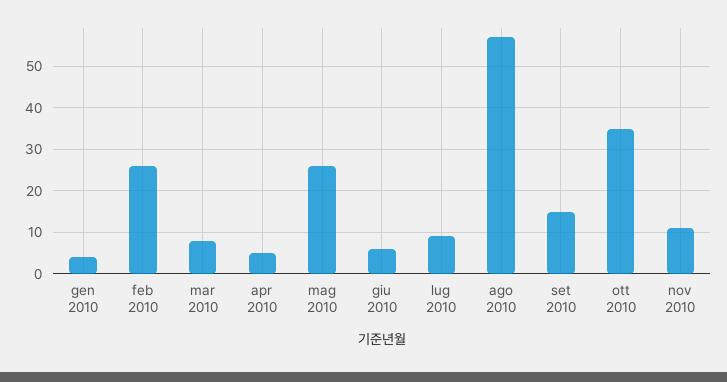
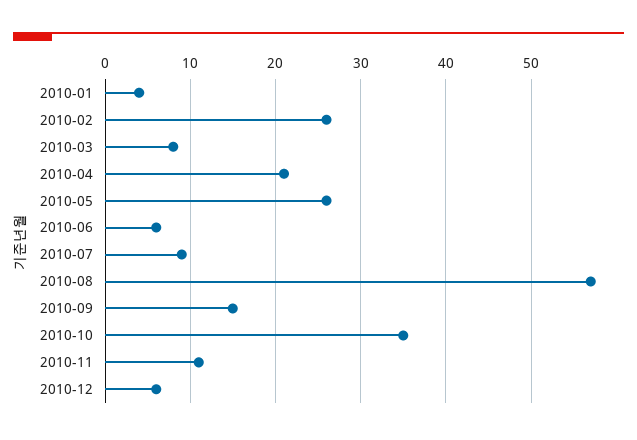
apr 2010: 5 -> 21
2010-12: none -> 6

